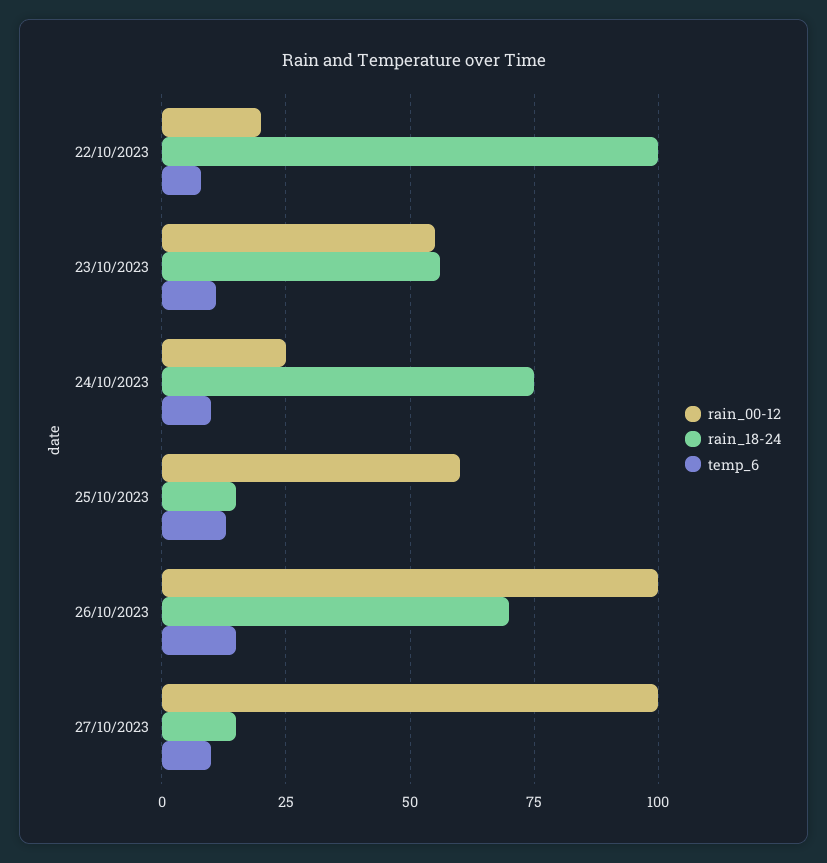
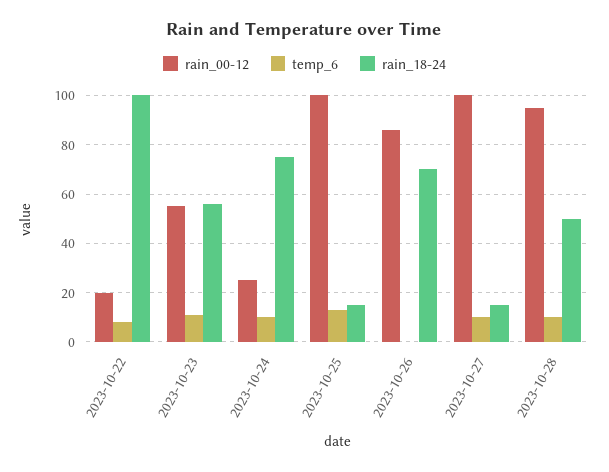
rain_00-12, 25/10/2023: 60 -> 100
rain_00-12, 26/10/2023: 100 -> 85
temp_6, 26/10/2023: 15 -> 0
rain_00-12, 2023-10-28: none -> 95
temp_6, 2023-10-28: none -> 10
rain_18-24, 2023-10-28: none -> 50

